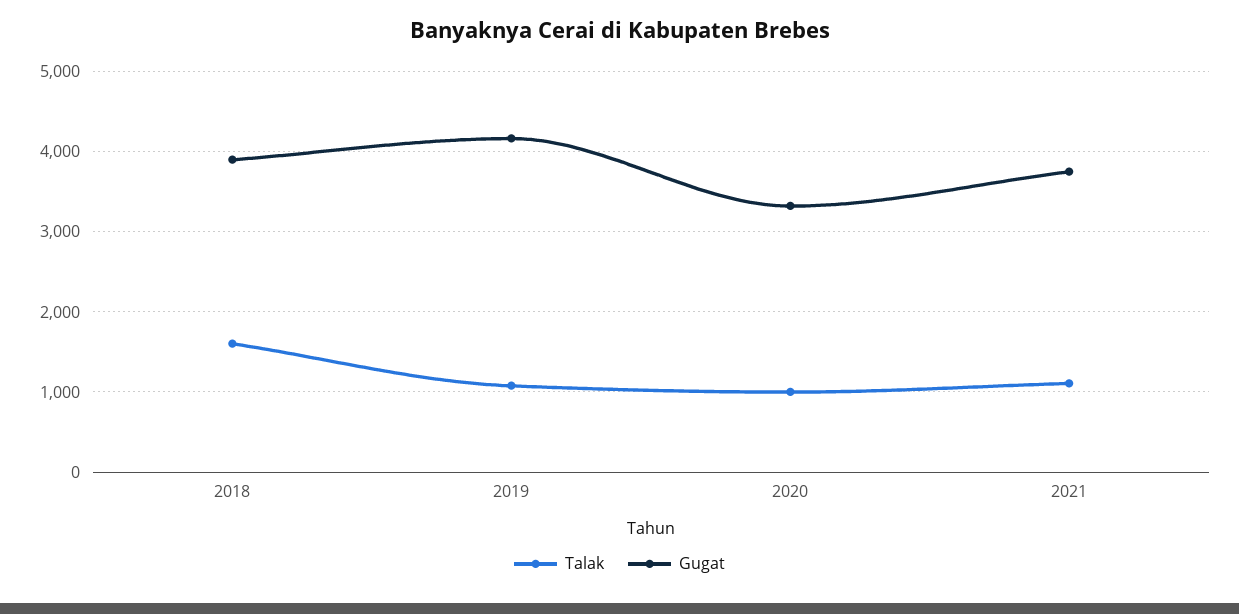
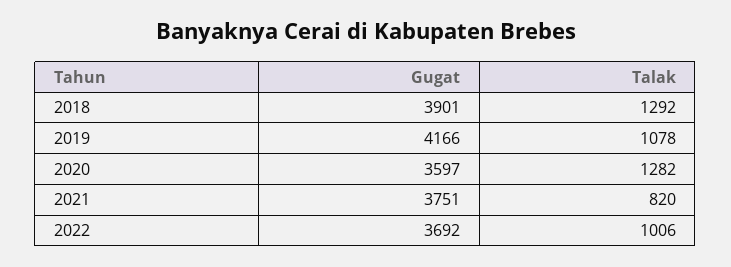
Talak, 2018: 1600 -> 1292
Talak, 2020: 1000 -> 1282
Gugat, 2020: 3300 -> 3597
Talak, 2021: 1100 -> 820
Gugat, 2022: none -> 3692
Talak, 2022: none -> 1006

